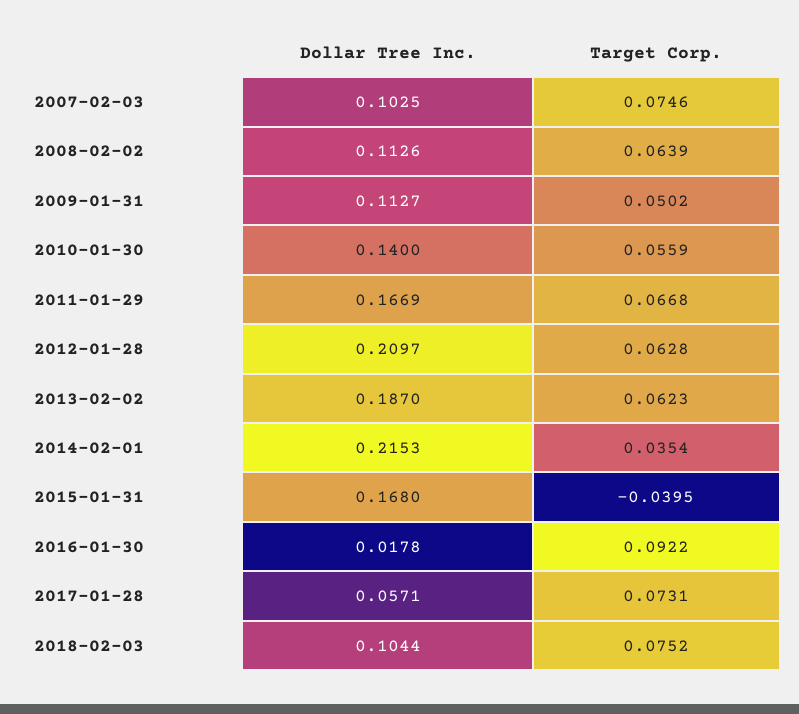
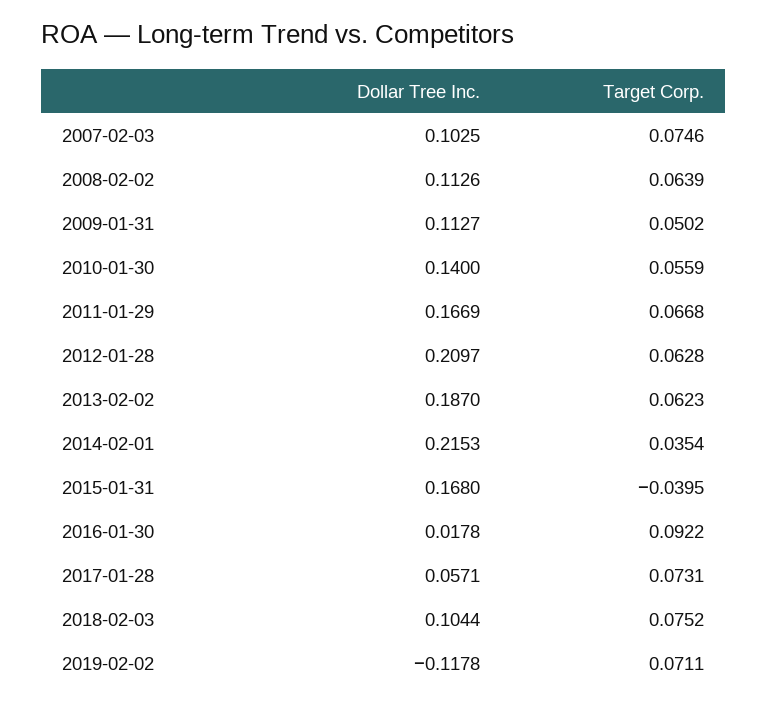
Dollar Tree Inc., 2019-02-02: none -> -0.1178
Target Corp., 2019-02-02: none -> 0.0711

